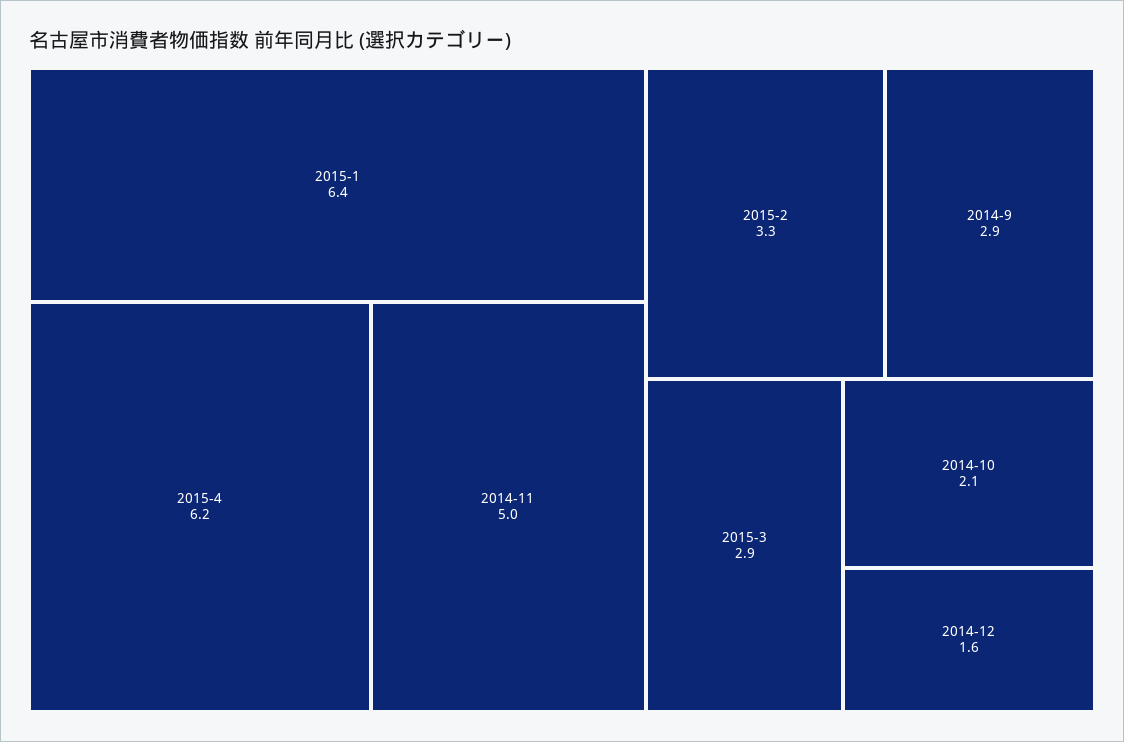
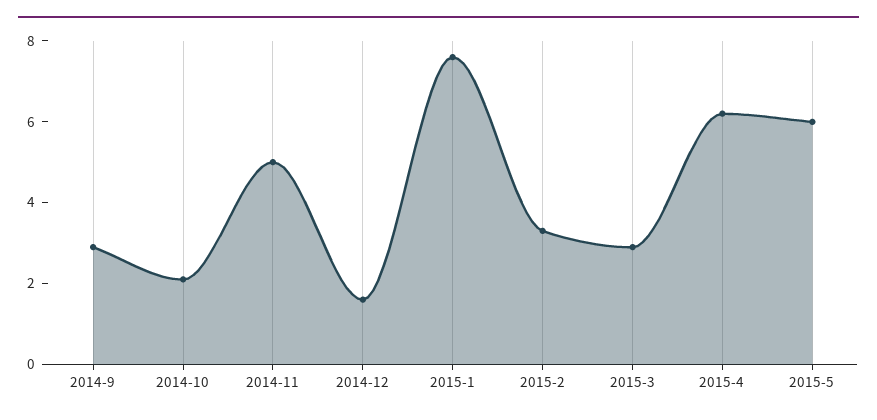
2015-1: 6.4 -> 7.5
2015-5: none -> 6

